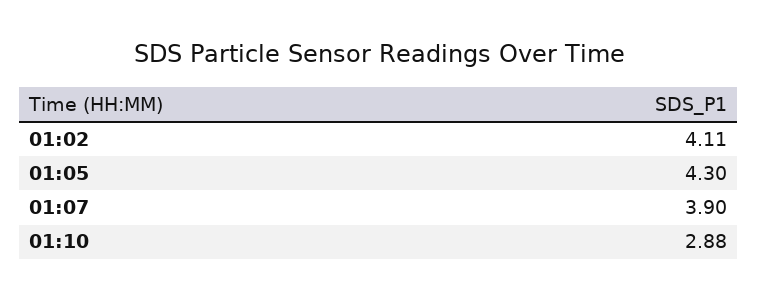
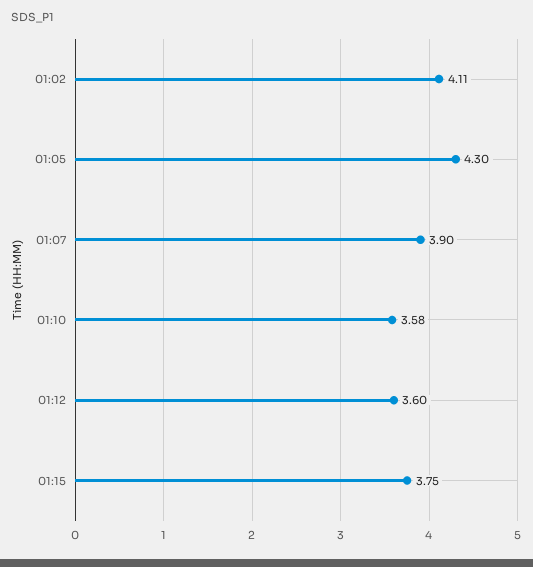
01:10: 2.88 -> 3.58
01:12: none -> 3.6
01:15: none -> 3.75

